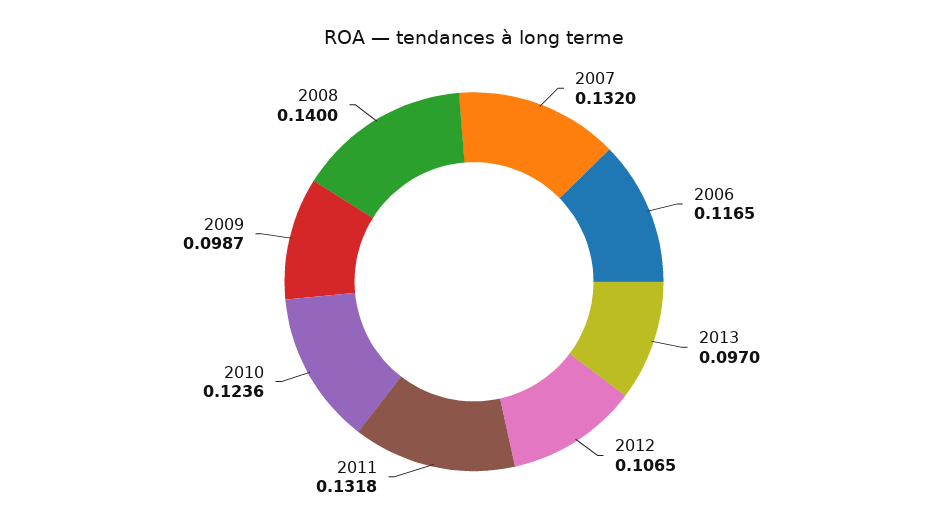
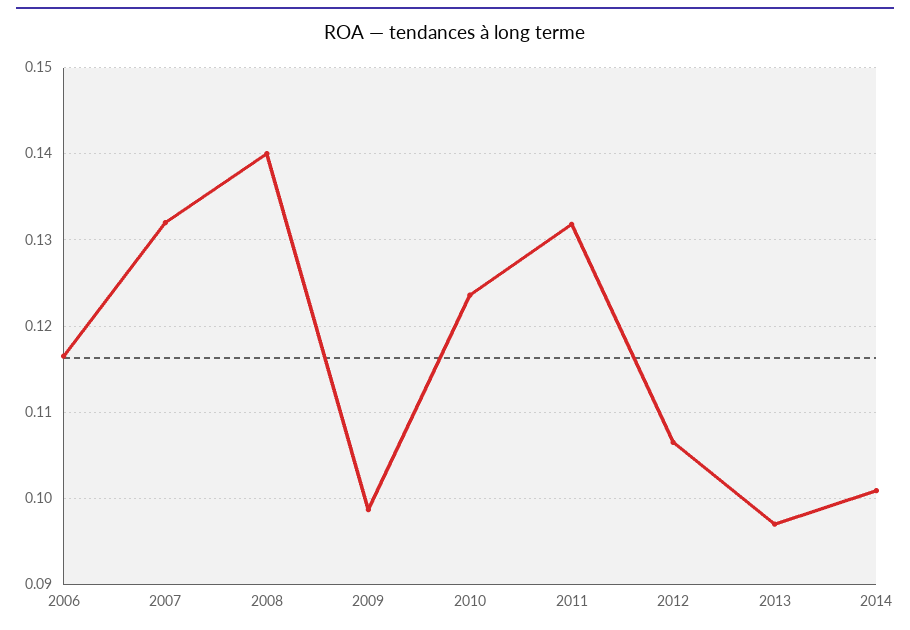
2014: none -> 0.101

